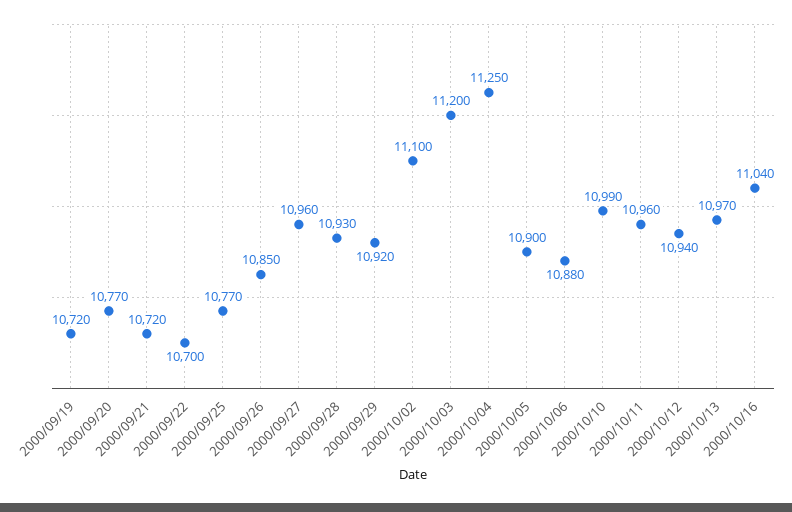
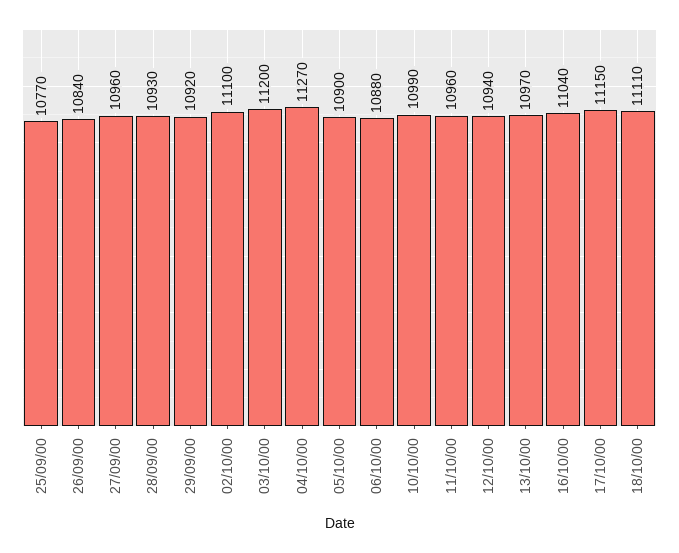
2000/09/19: 10720 -> none
2000/09/20: 10770 -> none
2000/09/21: 10720 -> none
2000/09/22: 10700 -> none
2000/09/26: 10850 -> 10840
2000/10/04: 11250 -> 11270
17/10/00: none -> 11150
18/10/00: none -> 11110

